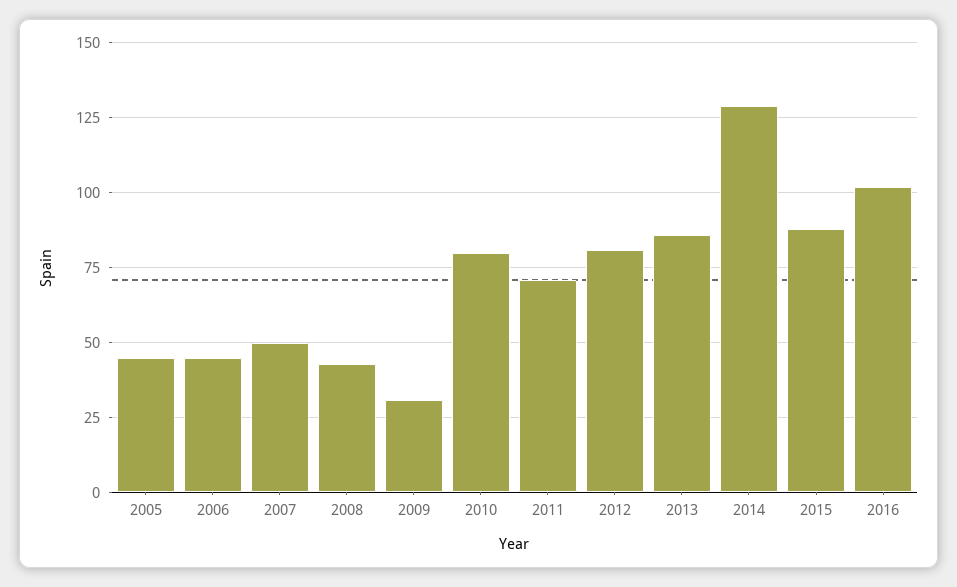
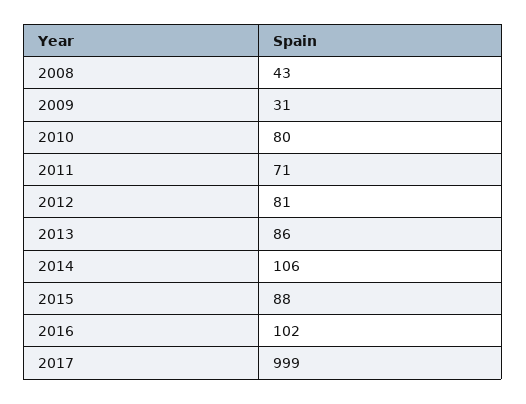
2005: 45 -> none
2006: 45 -> none
2007: 50 -> none
2014: 130 -> 106
2017: none -> 999

